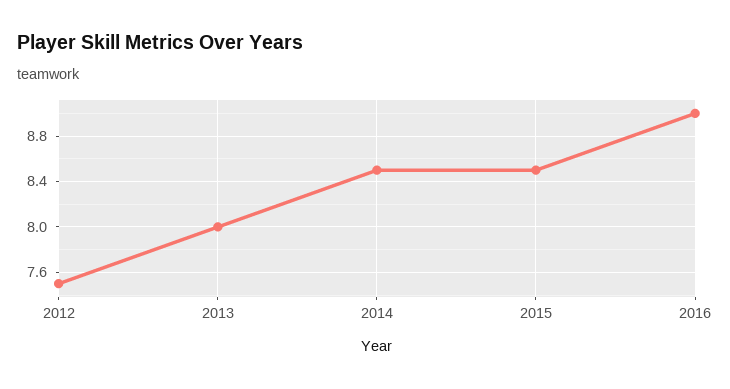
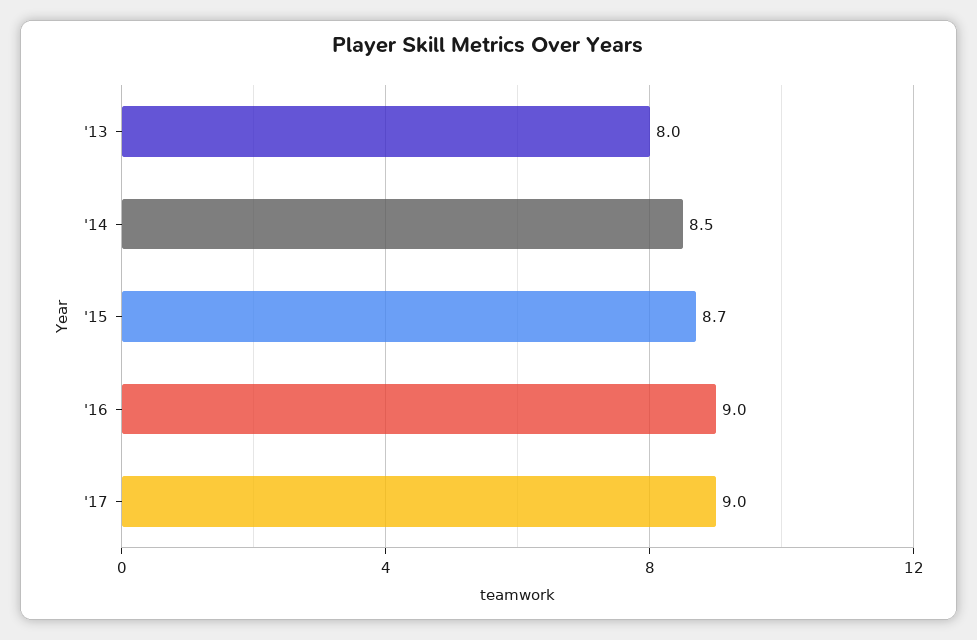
2012: 7.5 -> none
2015: 8.5 -> 8.7
'17: none -> 9

